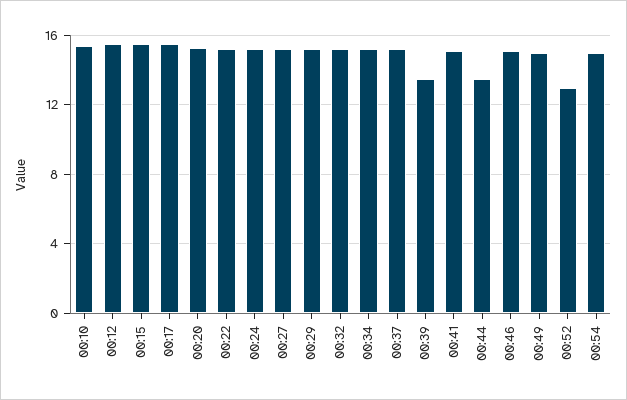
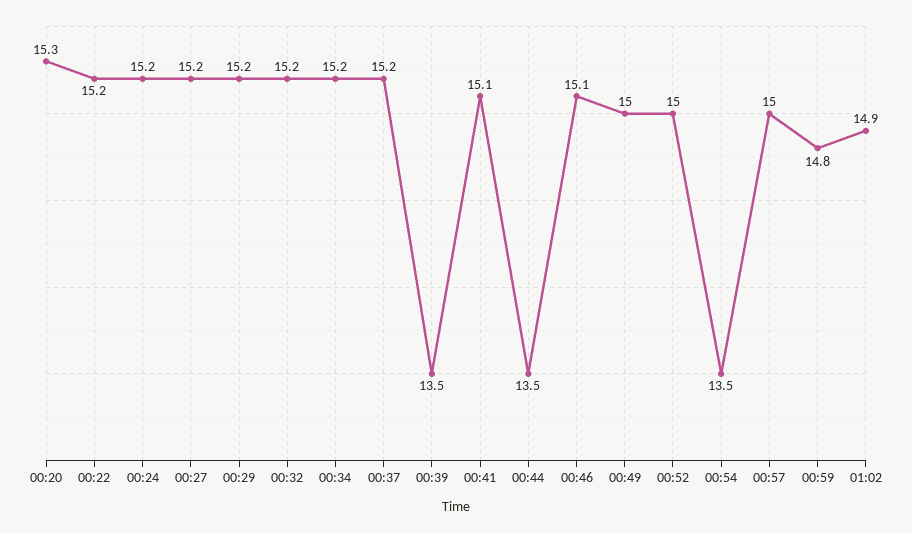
00:10: 15.5 -> none
00:12: 15.5 -> none
00:15: 15.5 -> none
00:17: 15.5 -> none
00:52: 13 -> 15
00:54: 15 -> 13.5
00:57: none -> 15
00:59: none -> 14.8
01:02: none -> 14.9

